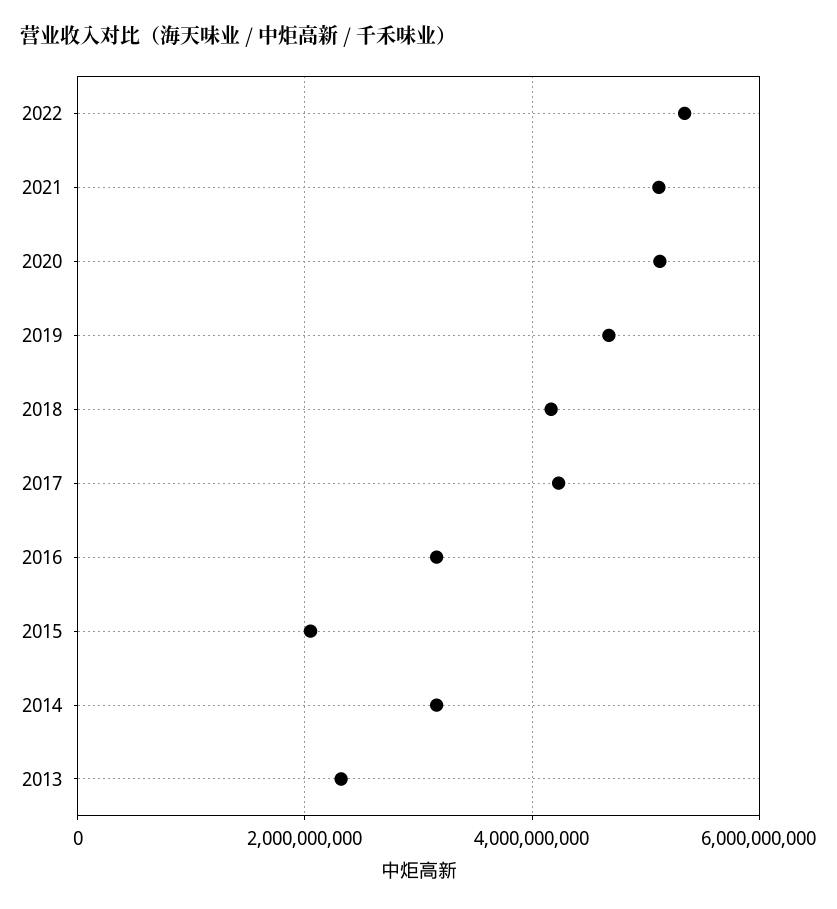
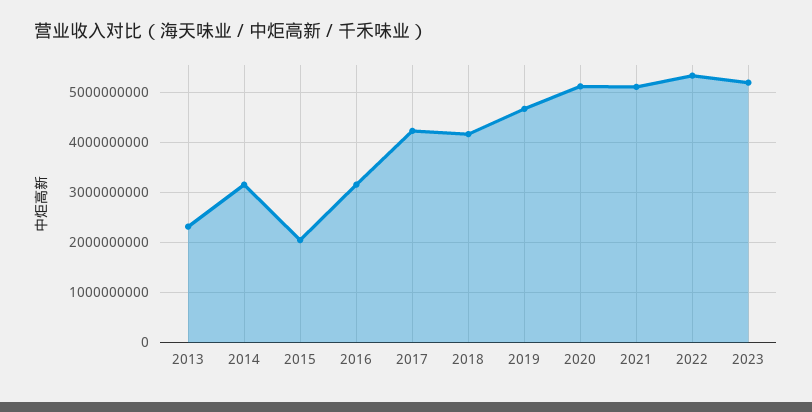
2023: none -> 5200000000

